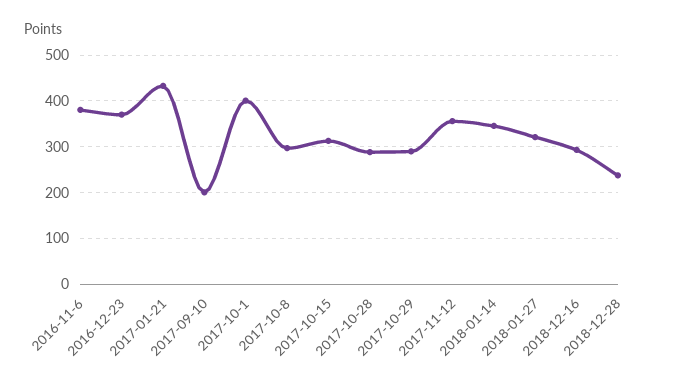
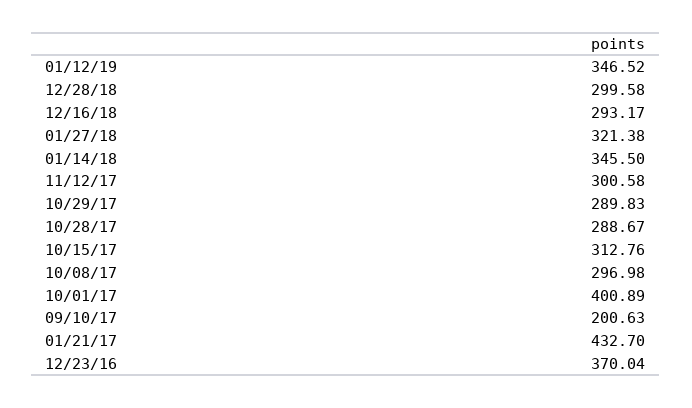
2016-11-6: 380 -> none
2017-11-12: 360 -> 300.58
2018-12-28: 240 -> 299.58
01/12/19: none -> 346.52

